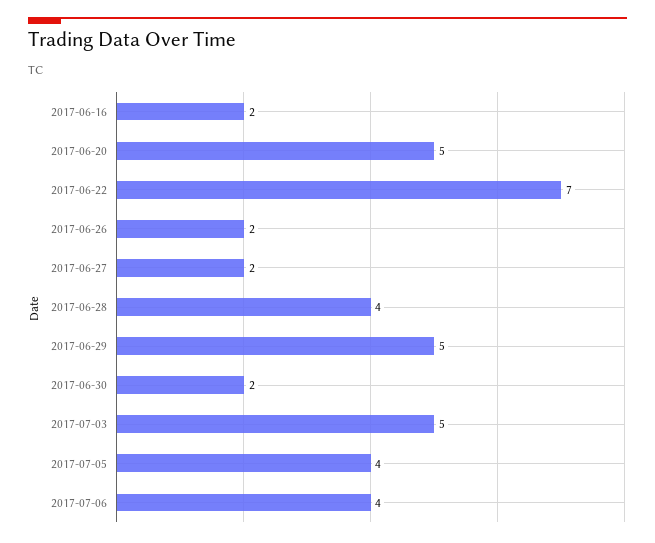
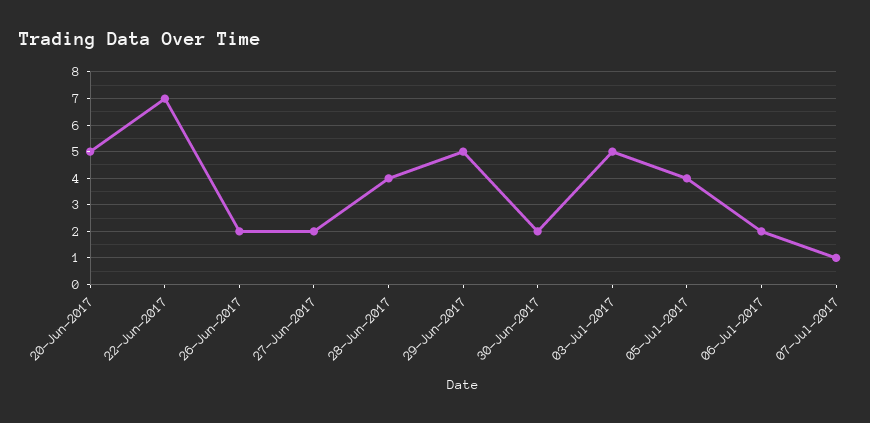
2017-06-16: 2 -> none
2017-07-06: 4 -> 2
07-Jul-2017: none -> 1

